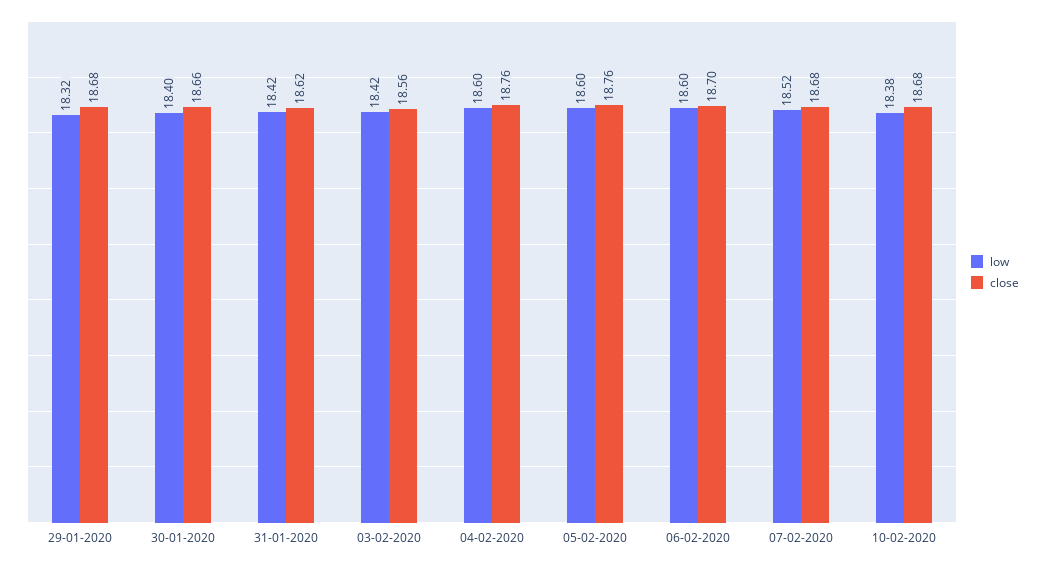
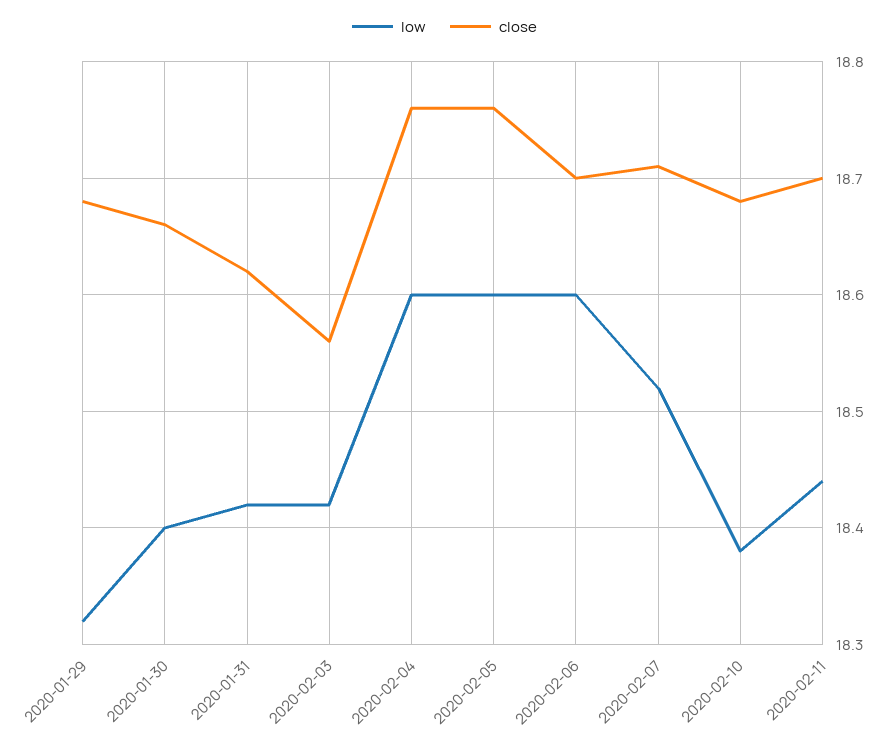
close, 07-02-2020: 18.68 -> 18.71
low, 2020-02-11: none -> 18.44
close, 2020-02-11: none -> 18.7

